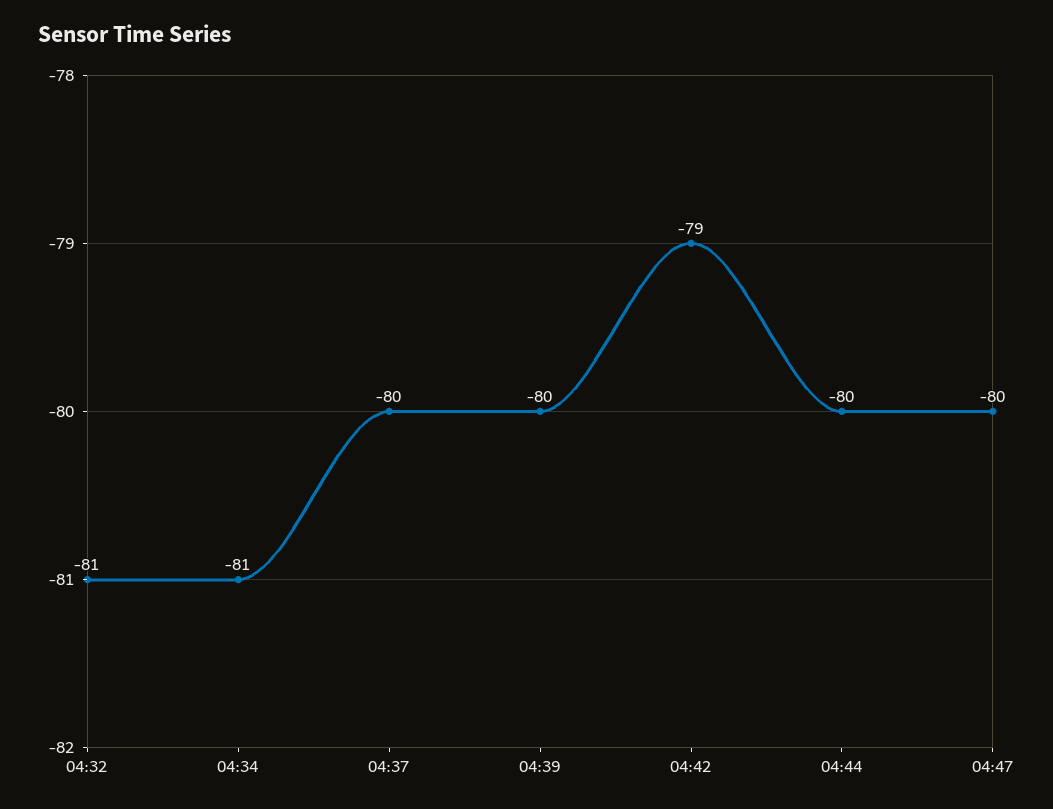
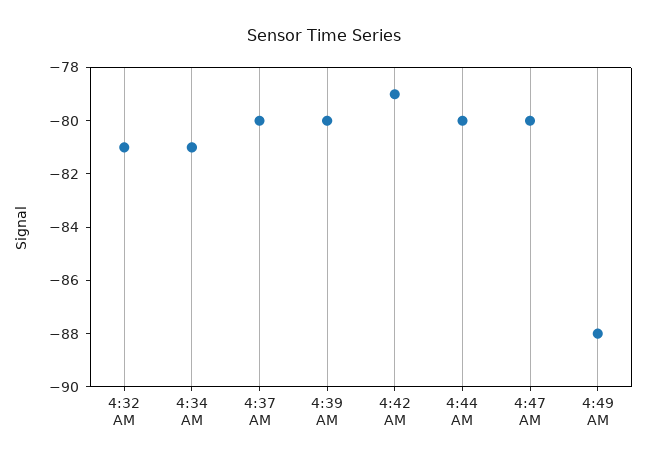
4:49 AM: none -> -88

